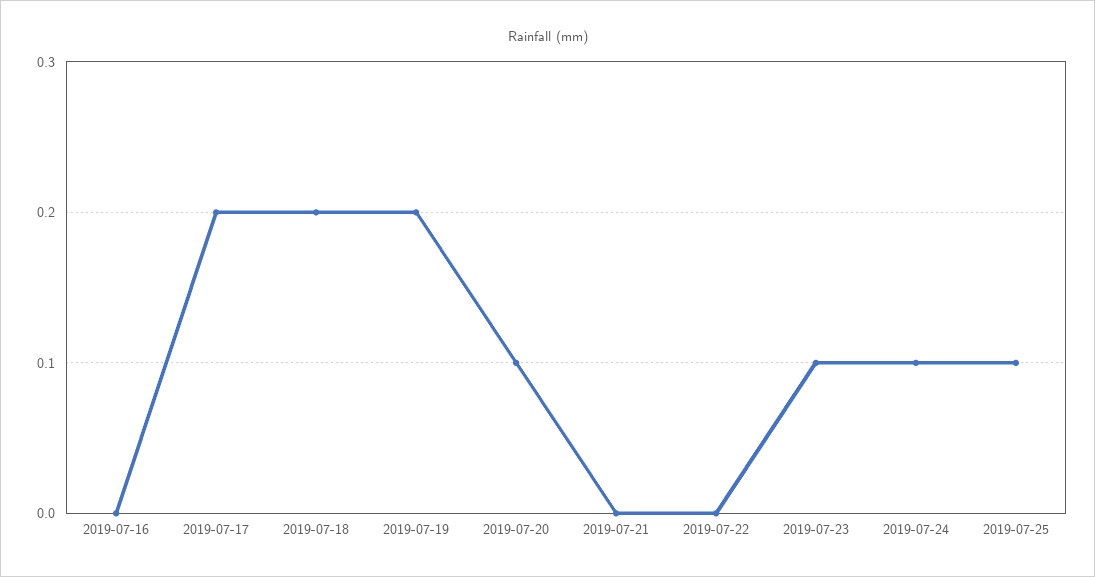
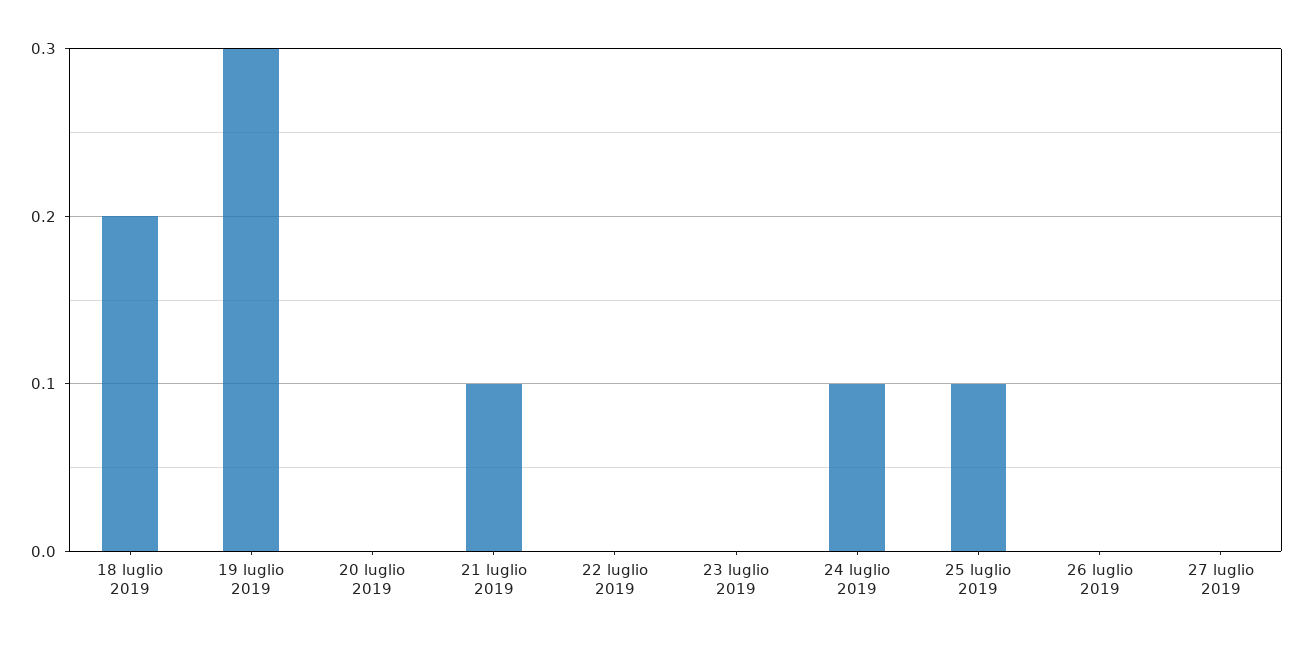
2019-07-16: 0 -> none
2019-07-17: 0.2 -> none
2019-07-19: 0.2 -> 0.3
2019-07-20: 0.1 -> 0
2019-07-21: 0 -> 0.1
2019-07-23: 0.1 -> 0
26 luglio 2019: none -> 0
27 luglio 2019: none -> 0

